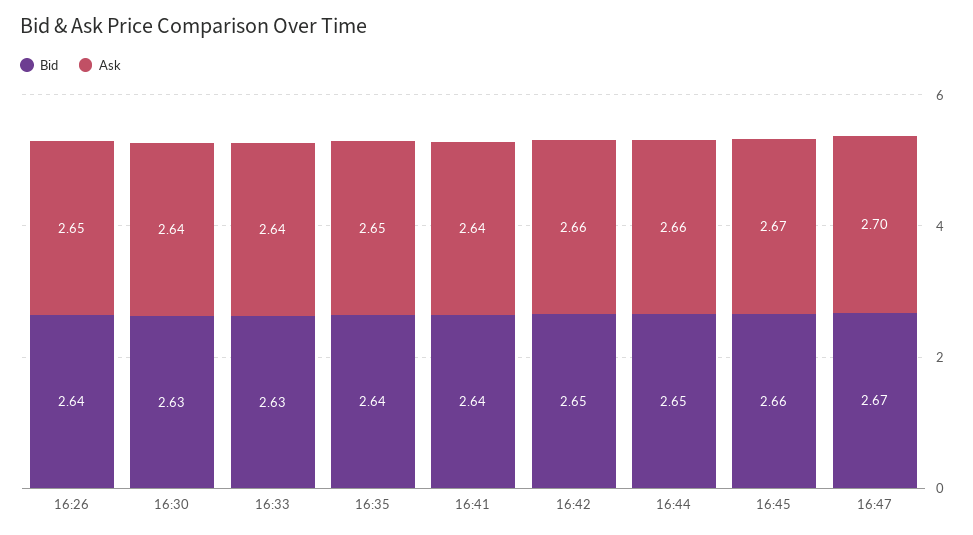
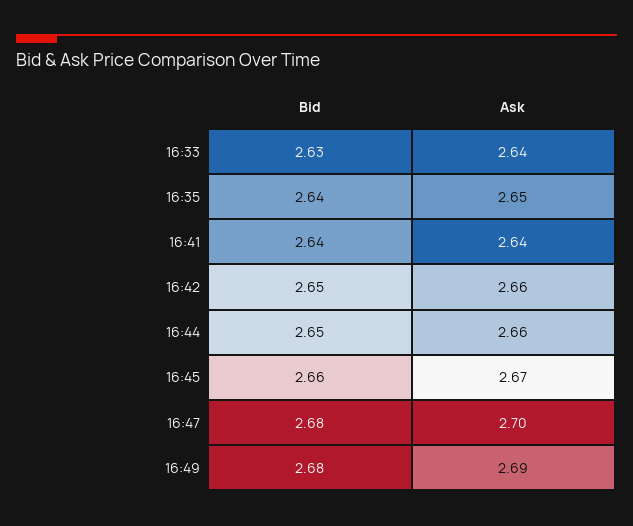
Bid, 16:26: 2.64 -> none
Ask, 16:26: 2.65 -> none
Bid, 16:30: 2.63 -> none
Ask, 16:30: 2.64 -> none
Bid, 16:47: 2.67 -> 2.68
Bid, 16:49: none -> 2.68
Ask, 16:49: none -> 2.69

